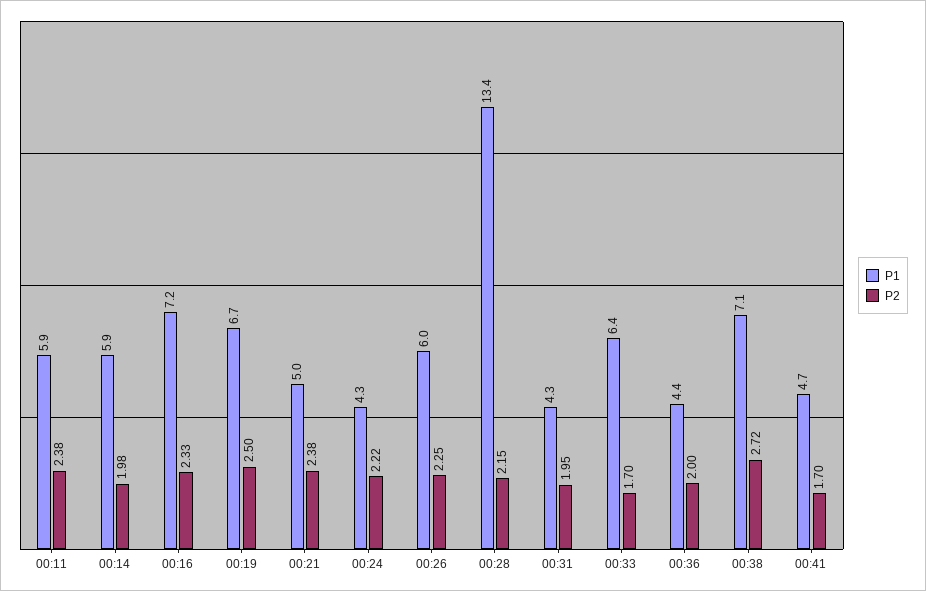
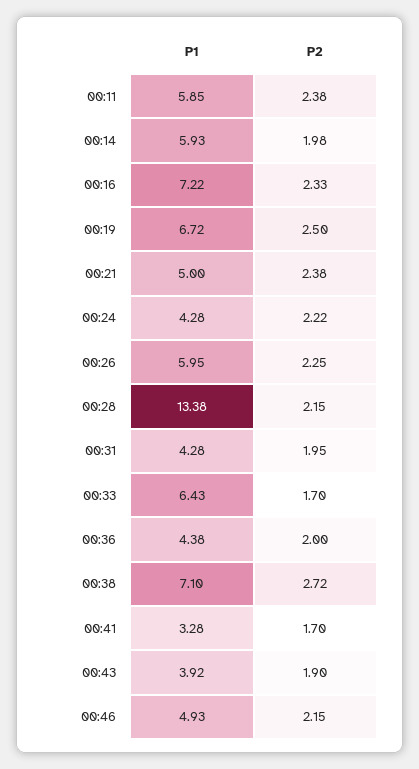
P1, 00:41: 4.7 -> 3.28
P1, 00:43: none -> 3.92
P2, 00:43: none -> 1.9
P1, 00:46: none -> 4.93
P2, 00:46: none -> 2.15

